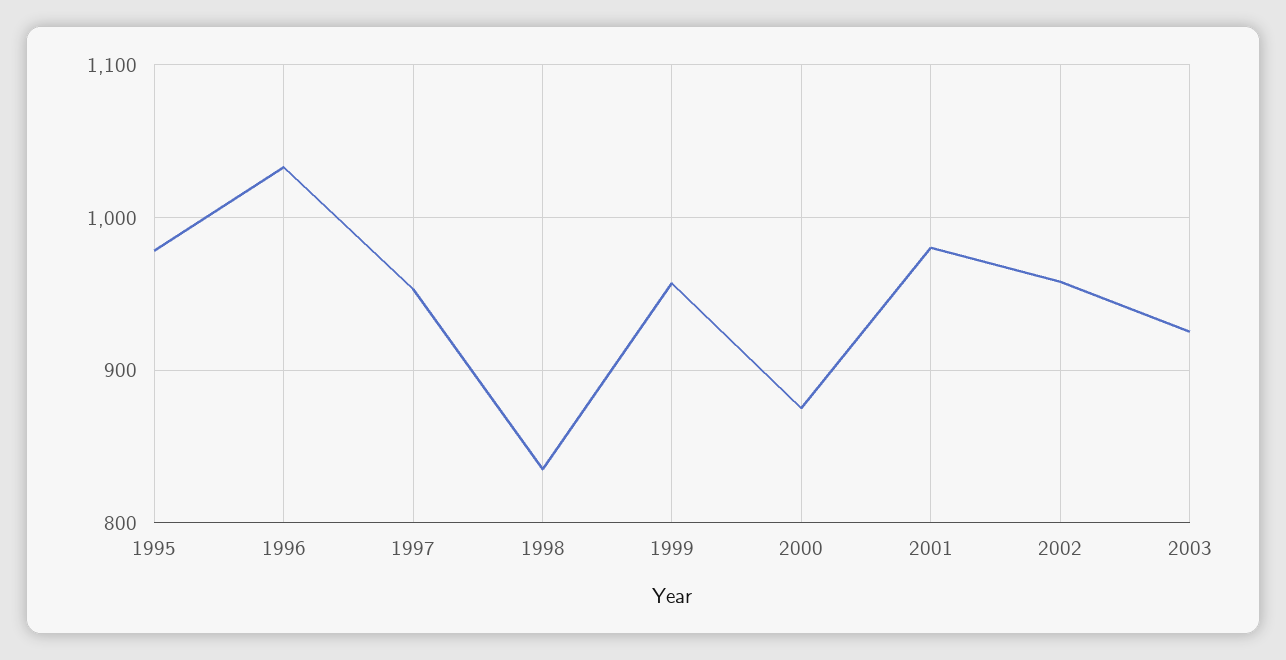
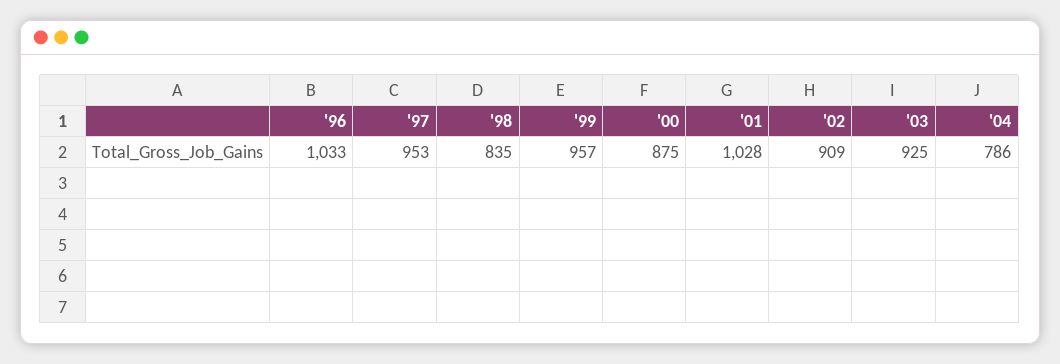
1995: 980 -> none
2001: 980 -> 1028
2002: 960 -> 909
'04: none -> 786

